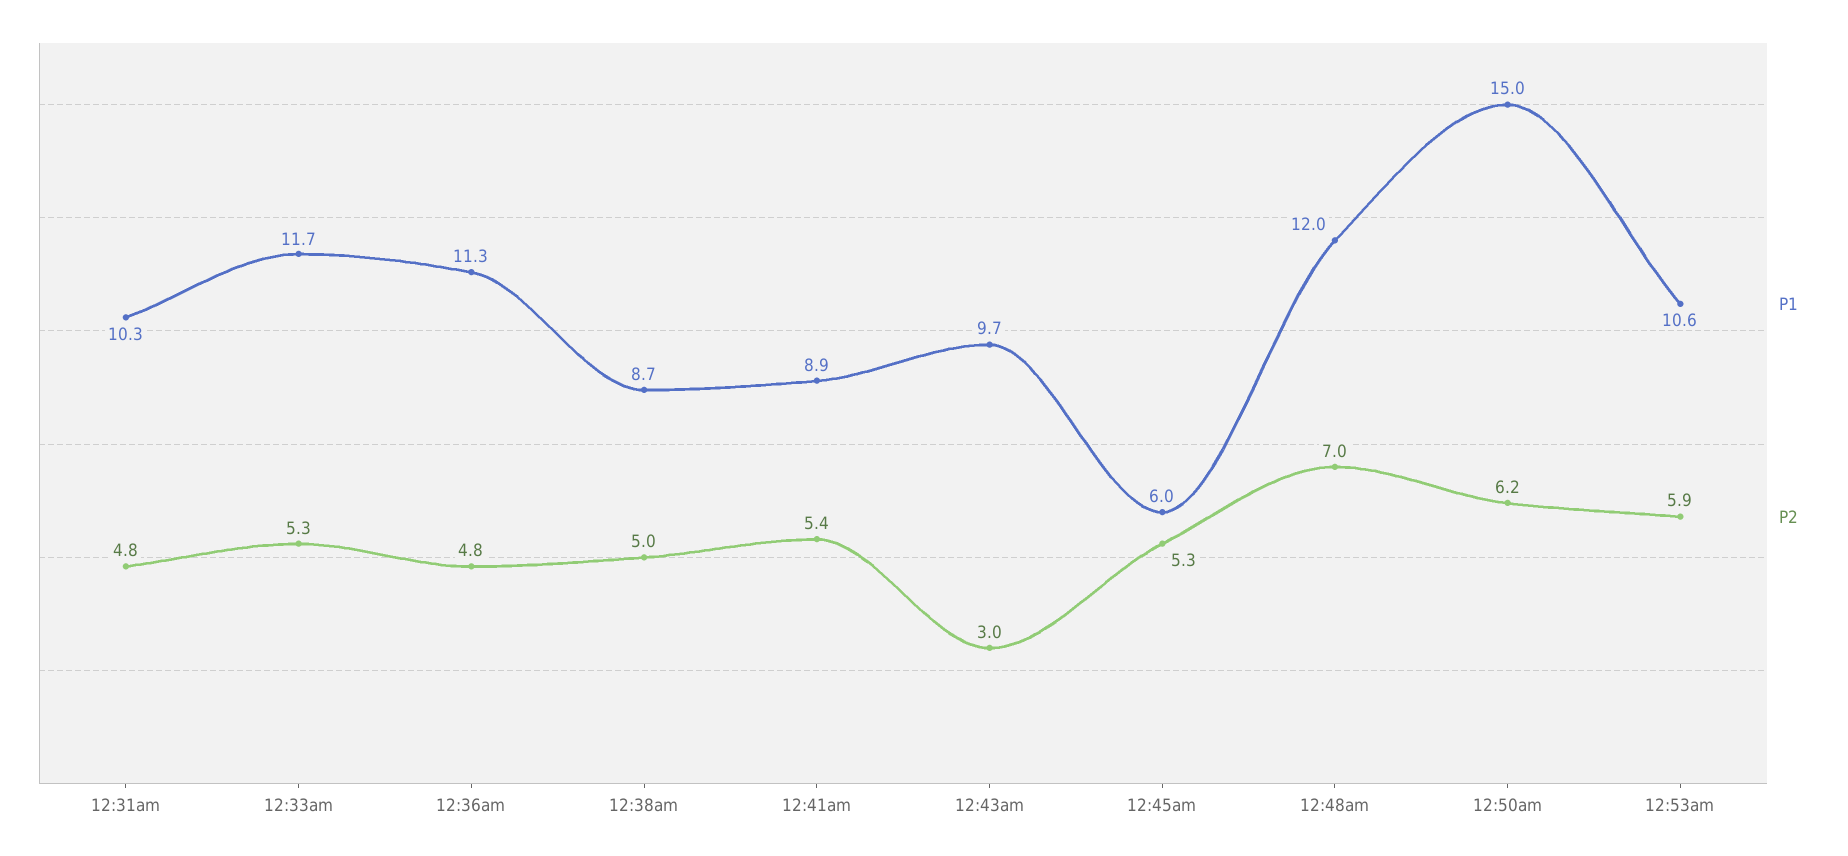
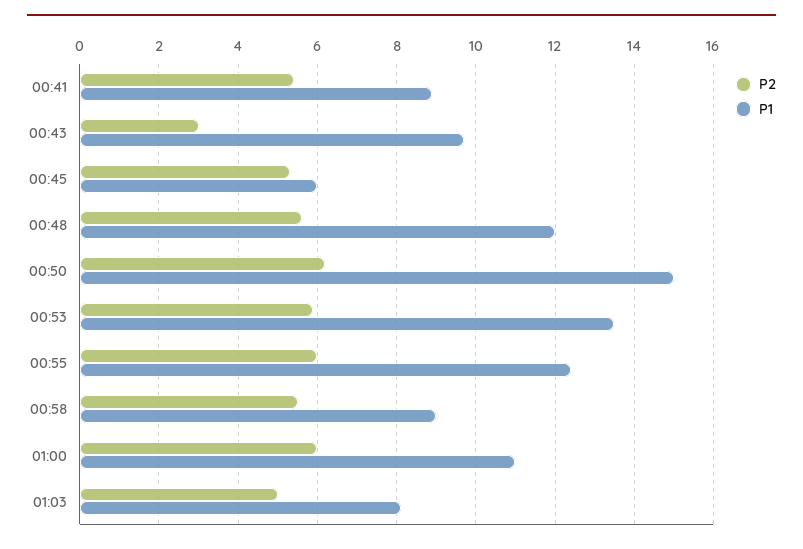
P1, 12:31am: 10.3 -> none
P2, 12:31am: 4.8 -> none
P1, 12:33am: 11.7 -> none
P2, 12:33am: 5.3 -> none
P1, 12:36am: 11.3 -> none
P2, 12:36am: 4.8 -> none
P1, 12:38am: 8.7 -> none
P2, 12:38am: 5 -> none
P2, 12:48am: 7 -> 5.5
P1, 12:53am: 10.6 -> 13.5
P2, 00:55: none -> 6
P1, 00:55: none -> 12.5
P2, 00:58: none -> 5.5
P1, 00:58: none -> 9
P2, 01:00: none -> 6
P1, 01:00: none -> 11
P2, 01:03: none -> 5
P1, 01:03: none -> 8

